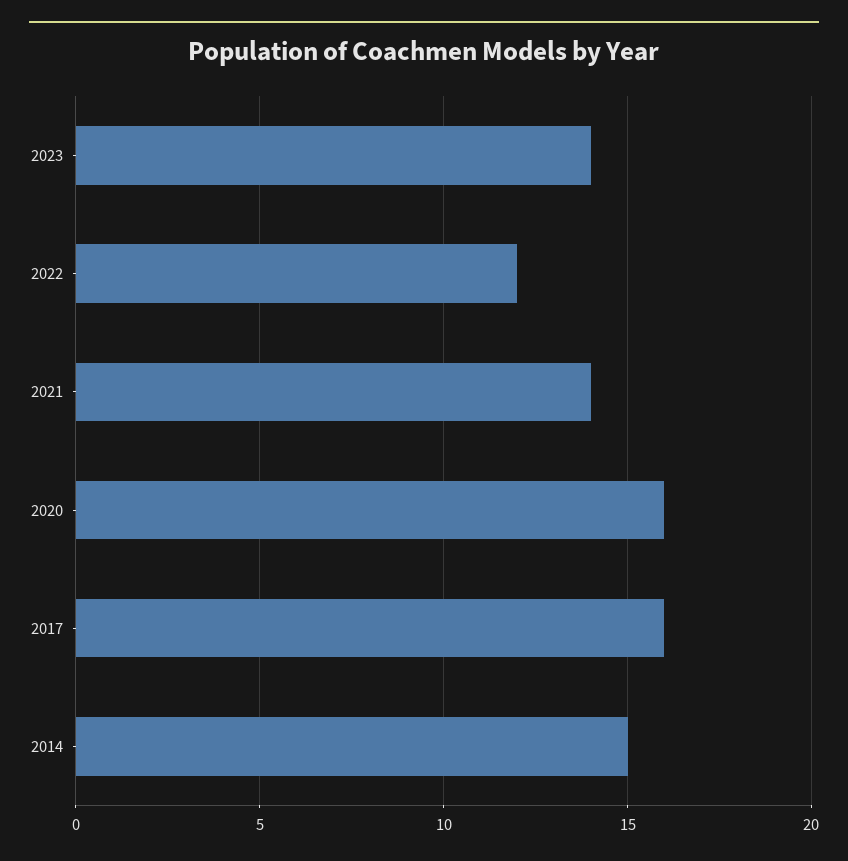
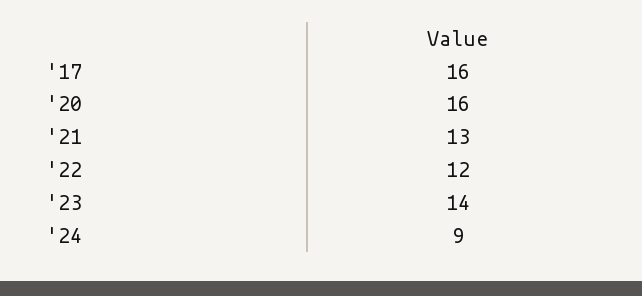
2021: 14 -> 13
2014: 15 -> none
'24: none -> 9

